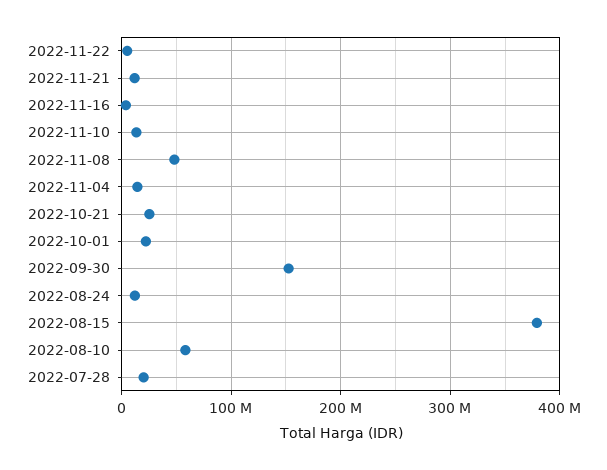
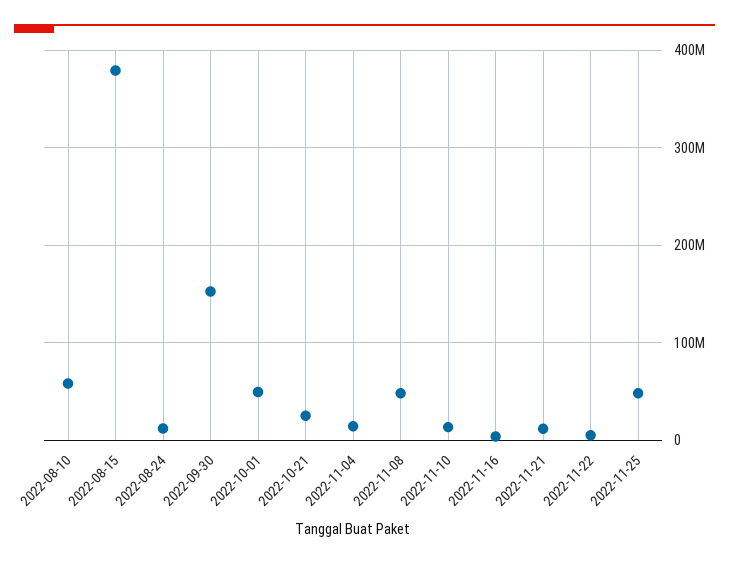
2022-10-01: 20000000 -> 50000000
2022-07-28: 20000000 -> none
2022-11-25: none -> 50000000

